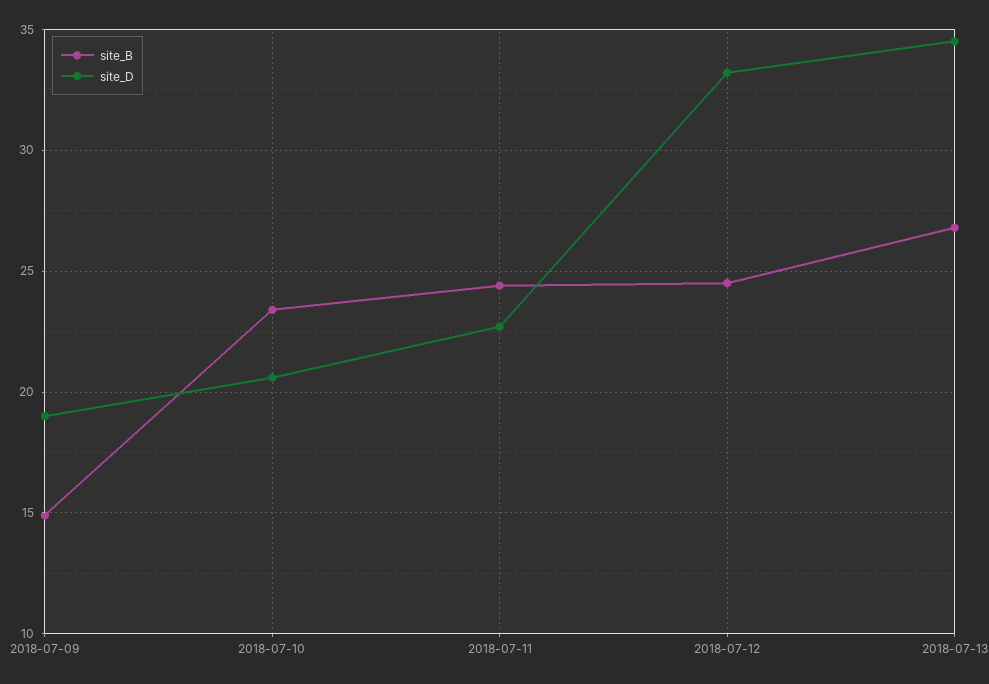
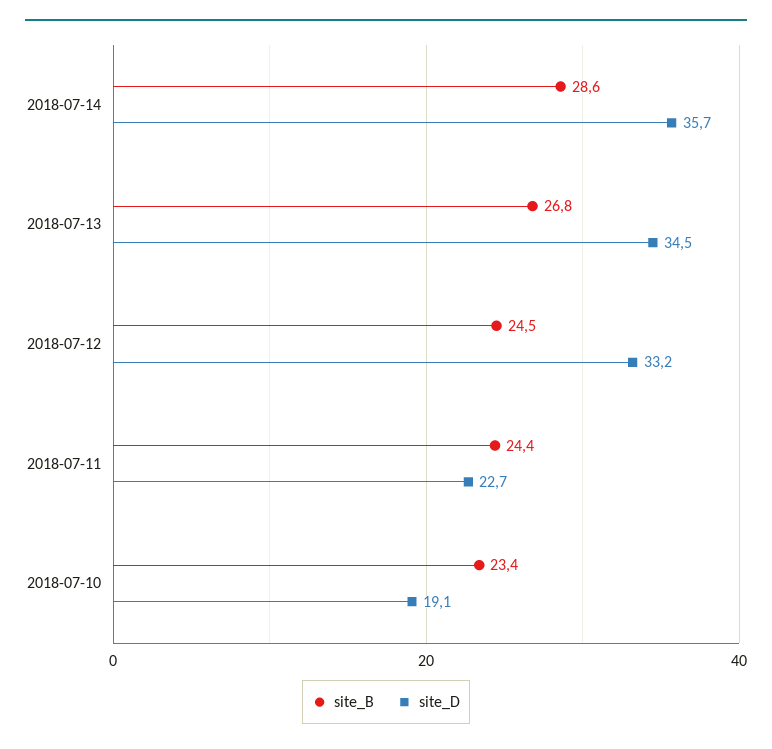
site_B, 2018-07-09: 15 -> none
site_D, 2018-07-09: 19 -> none
site_D, 2018-07-10: 20.5 -> 19.1
site_B, 2018-07-14: none -> 28.6
site_D, 2018-07-14: none -> 35.7

